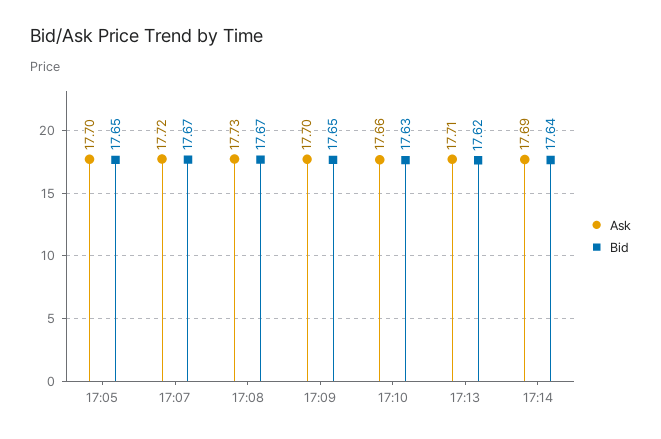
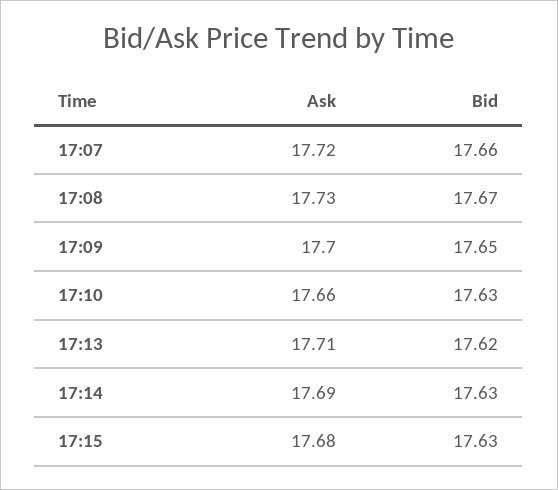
Ask, 17:05: 17.7 -> none
Bid, 17:05: 17.65 -> none
Bid, 17:07: 17.67 -> 17.66
Bid, 17:14: 17.64 -> 17.63
Ask, 17:15: none -> 17.68
Bid, 17:15: none -> 17.63

